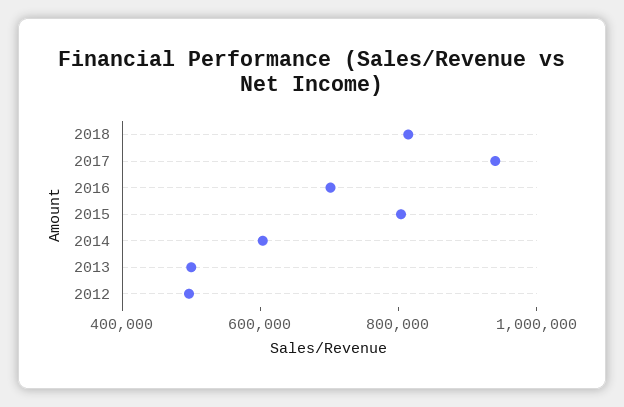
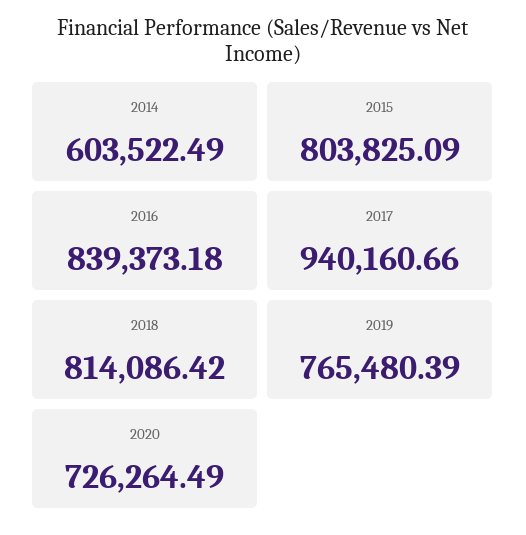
2016: 700000 -> 839373.18
2013: 500000 -> none
2012: 500000 -> none
2019: none -> 765480.39
2020: none -> 726264.49

